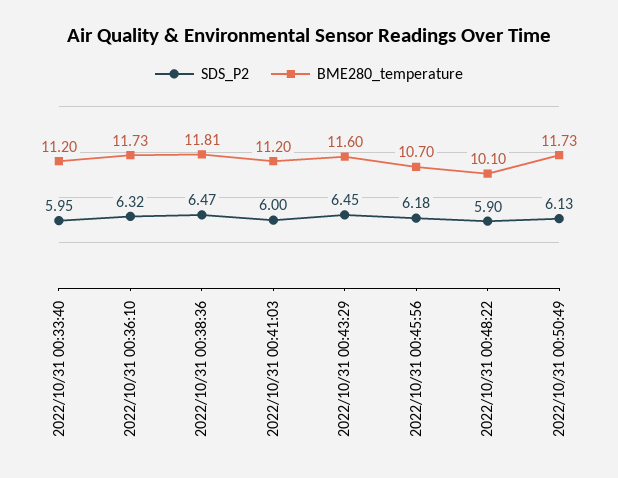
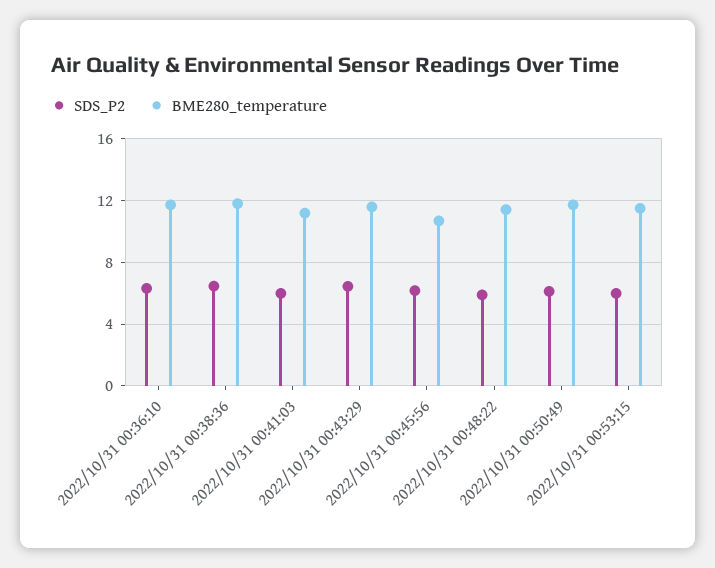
SDS_P2, 2022/10/31 00:33:40: 5.95 -> none
BME280_temperature, 2022/10/31 00:33:40: 11.2 -> none
BME280_temperature, 2022/10/31 00:48:22: 10.1 -> 11.5
SDS_P2, 2022/10/31 00:53:15: none -> 6
BME280_temperature, 2022/10/31 00:53:15: none -> 11.5

